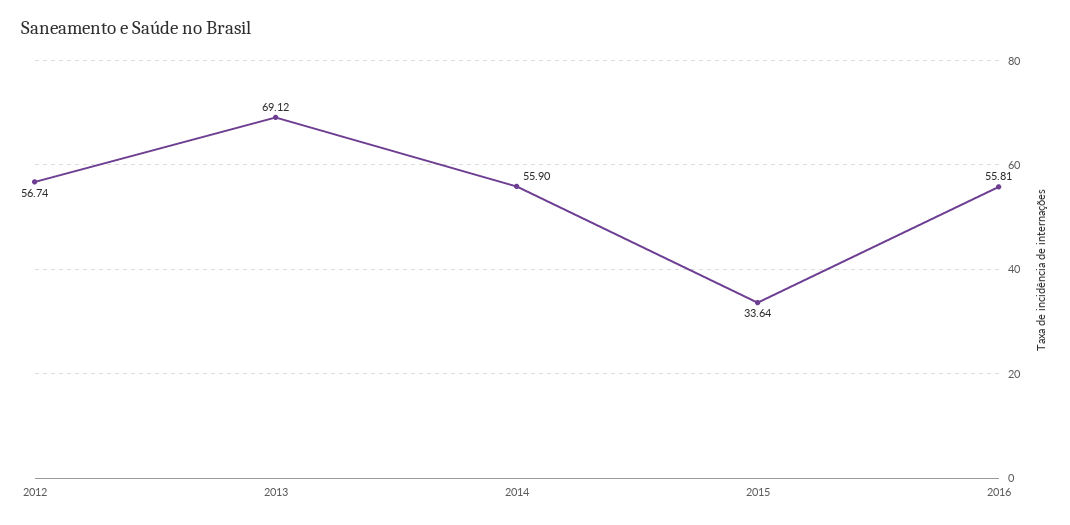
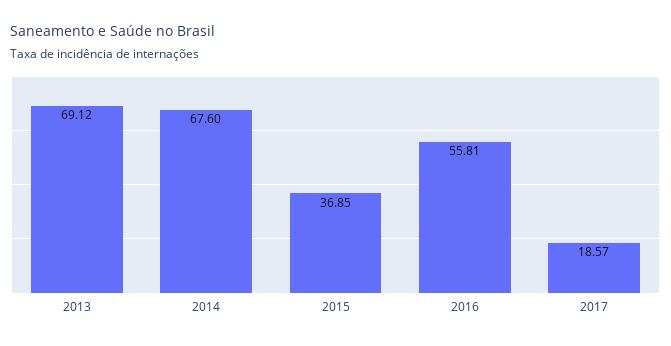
2012: 56.74 -> none
2014: 55.9 -> 67.6
2015: 33.64 -> 36.85
2017: none -> 18.57

